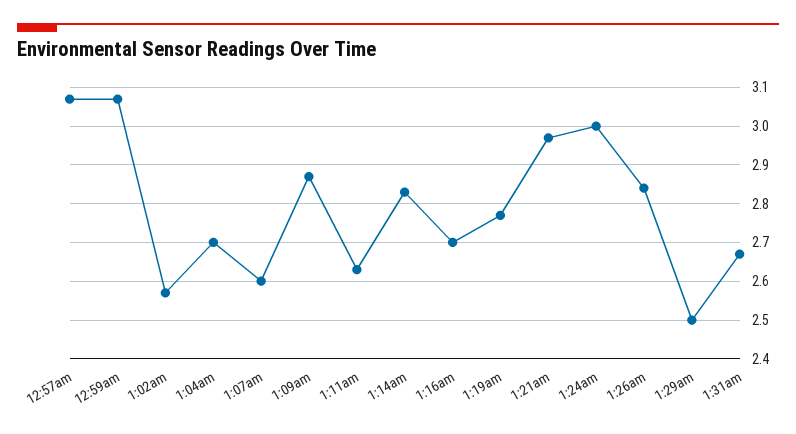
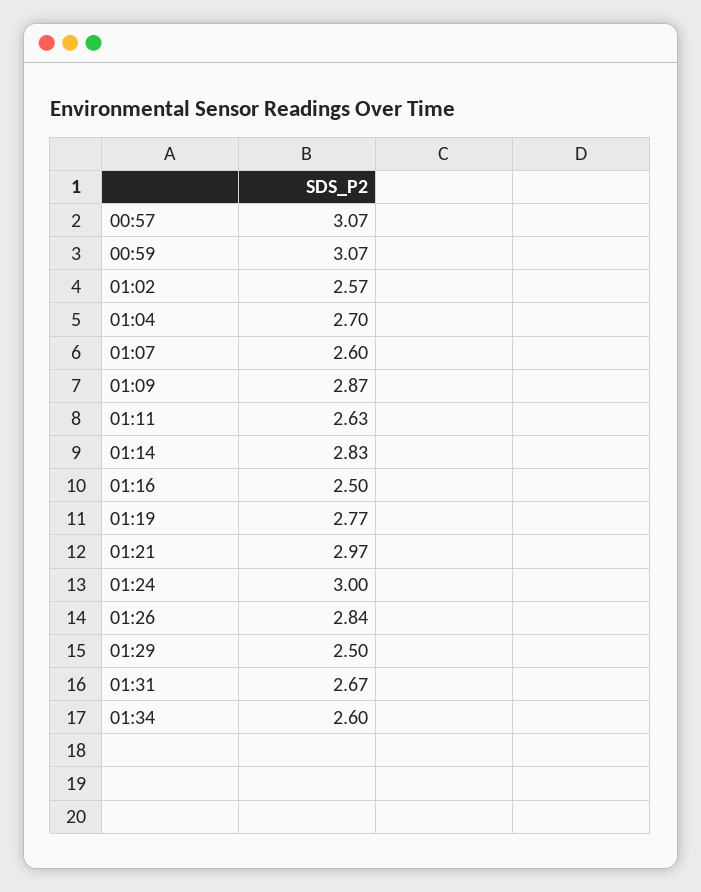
1:16am: 2.7 -> 2.5
01:34: none -> 2.6

